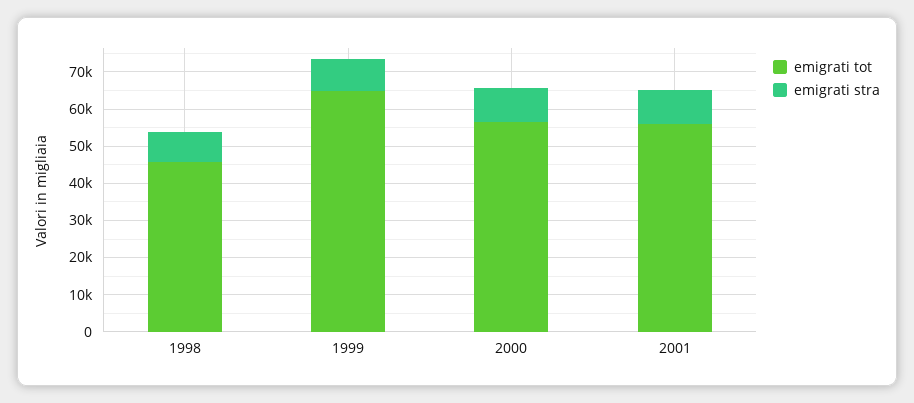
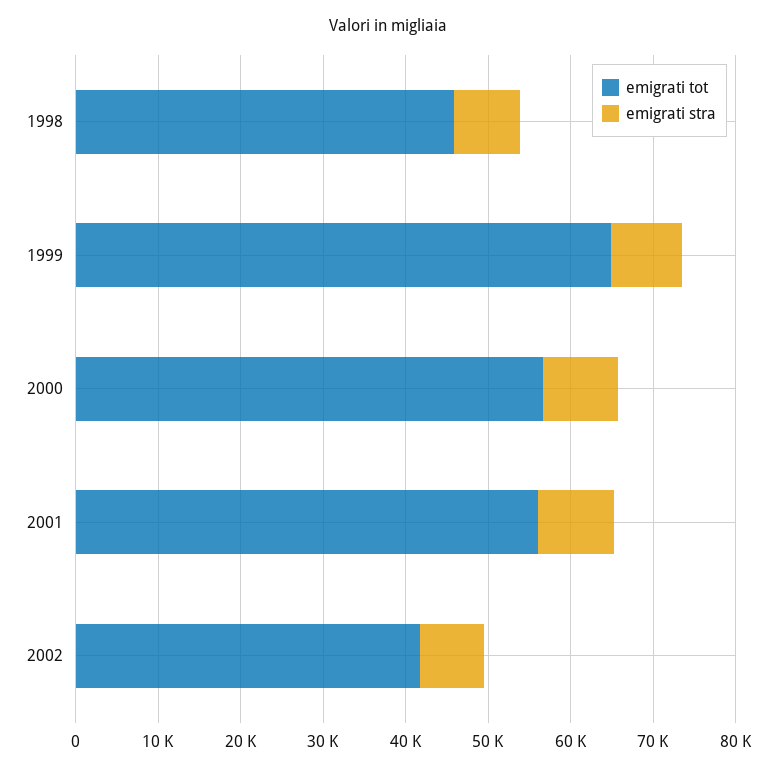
emigrati tot, 2002: none -> 42000
emigrati stra, 2002: none -> 8000

